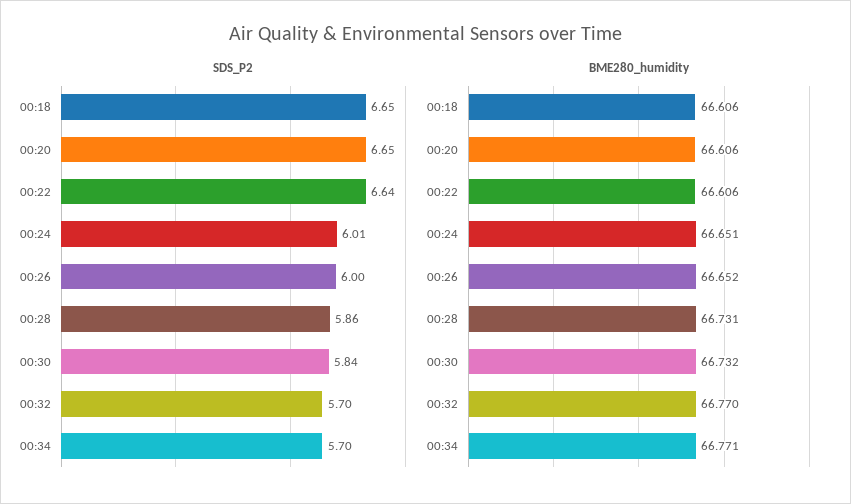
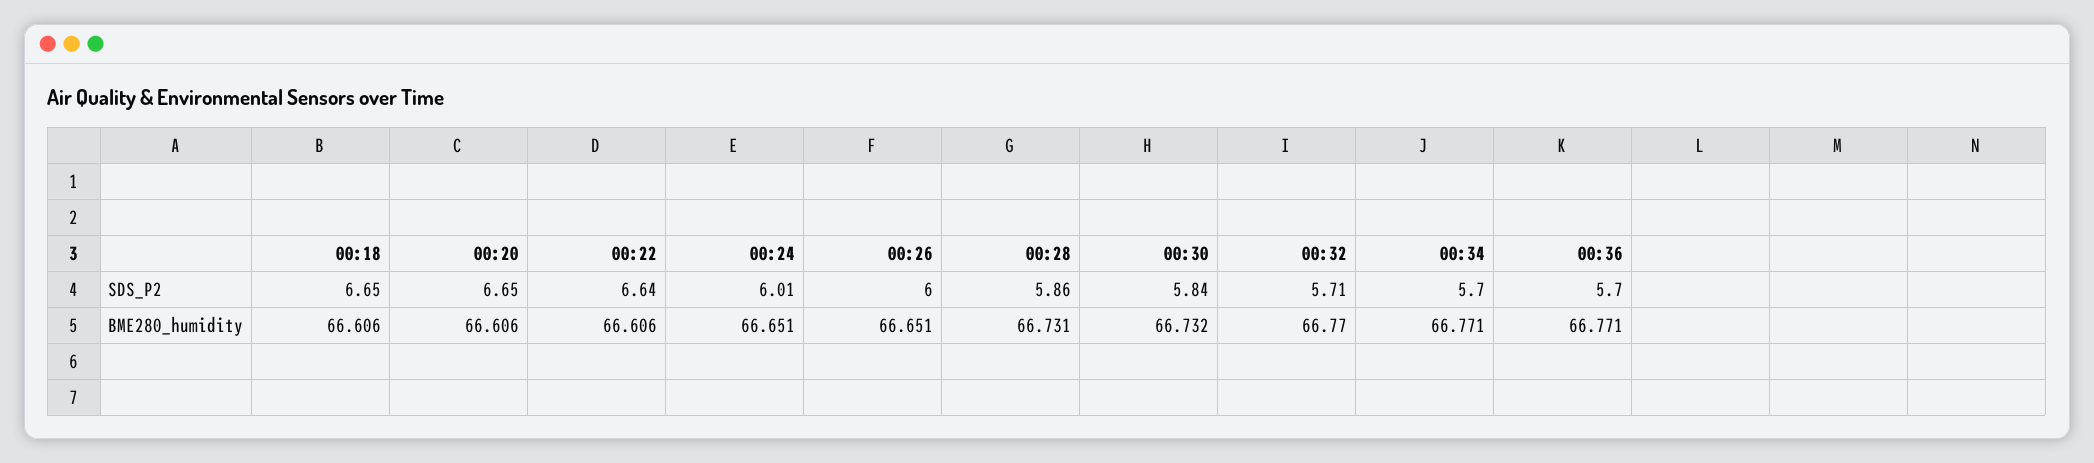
SDS_P2, 00:32: 5.7 -> 5.71
BME280_humidity, 00:26: 66.652 -> 66.651
SDS_P2, 00:36: none -> 5.7
BME280_humidity, 00:36: none -> 66.771

